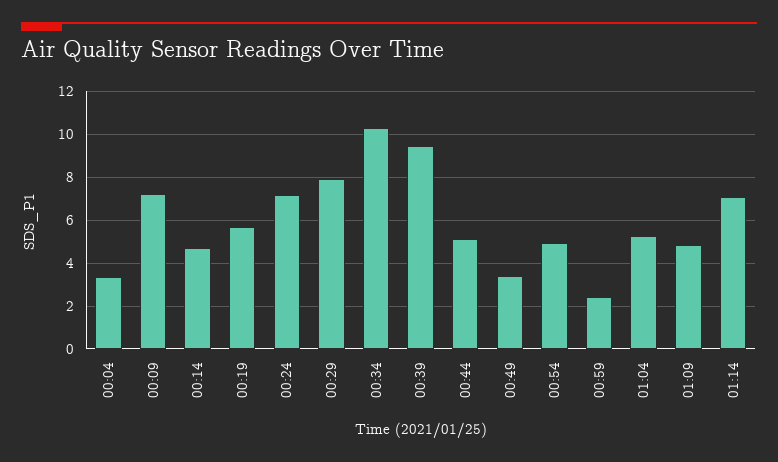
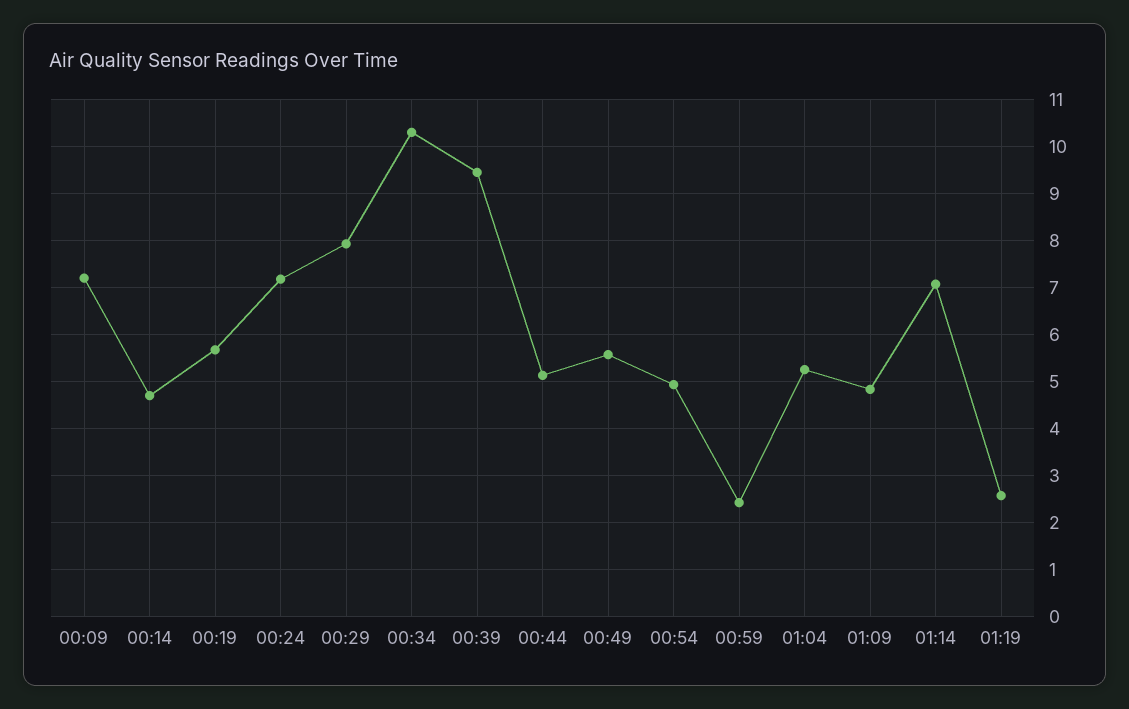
00:04: 3.5 -> none
00:49: 3.5 -> 5.6
01:19: none -> 2.6

